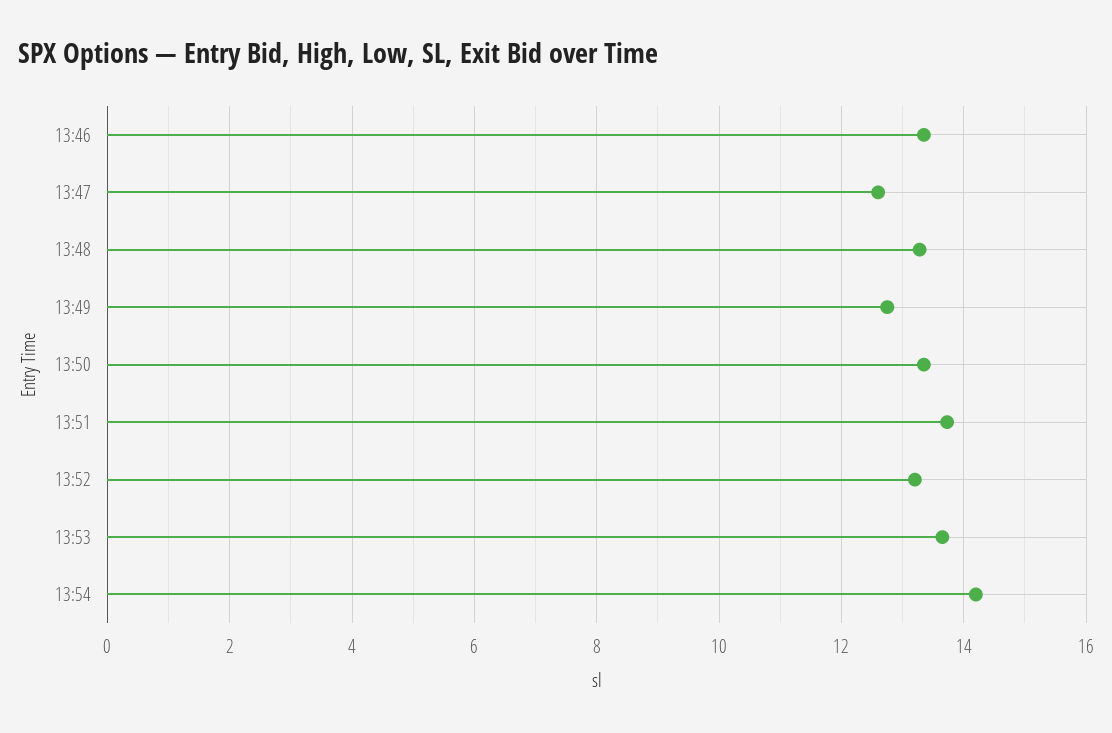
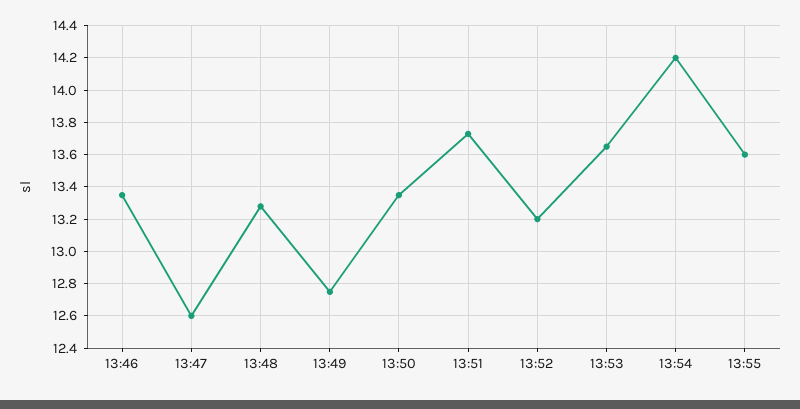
13:55: none -> 13.6

